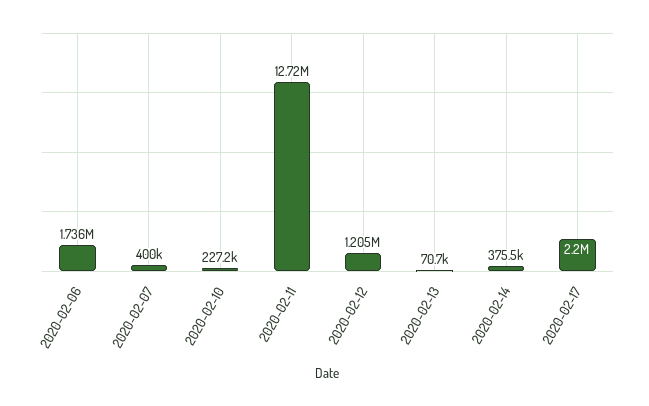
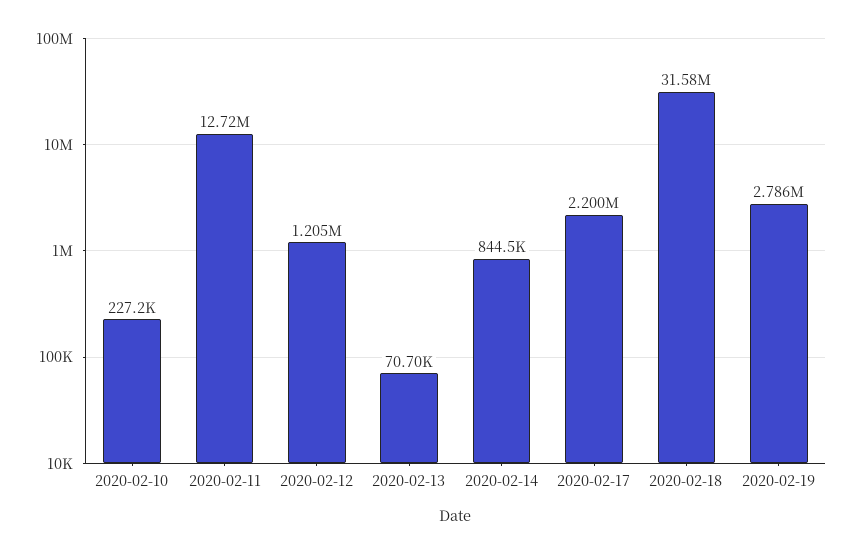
2020-02-06: 1736000 -> none
2020-02-07: 400000 -> none
2020-02-14: 375500 -> 844500
2020-02-18: none -> 31580000
2020-02-19: none -> 2786000

